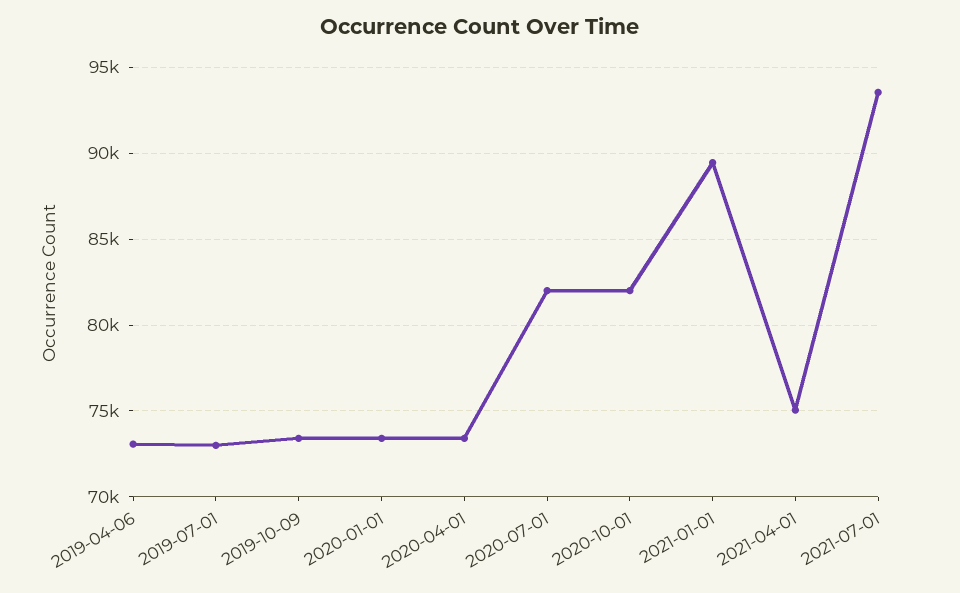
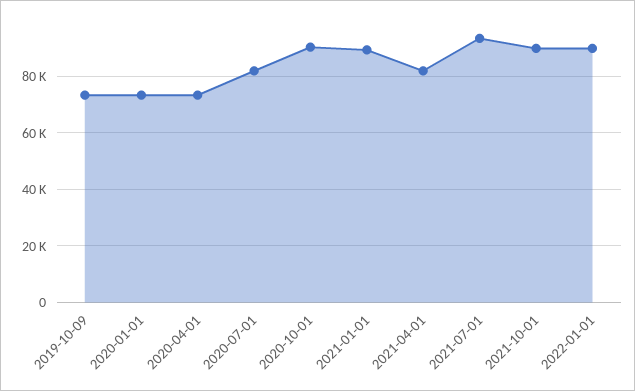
2019-04-06: 73000 -> none
2019-07-01: 73000 -> none
2020-10-01: 82000 -> 90000
2021-04-01: 75000 -> 82500
2021-10-01: none -> 90000
2022-01-01: none -> 90000

